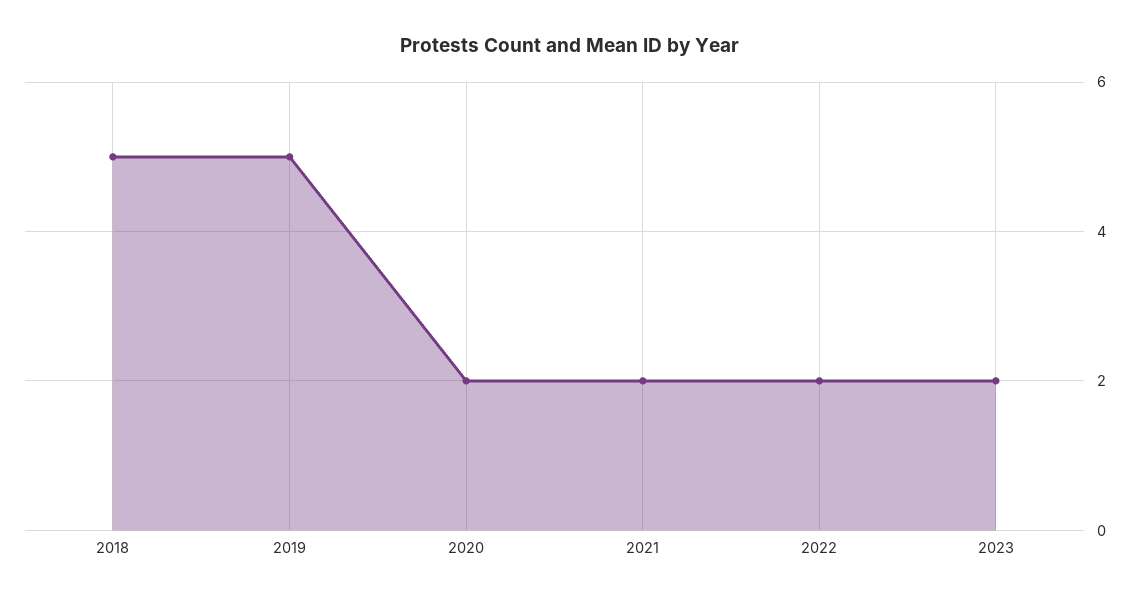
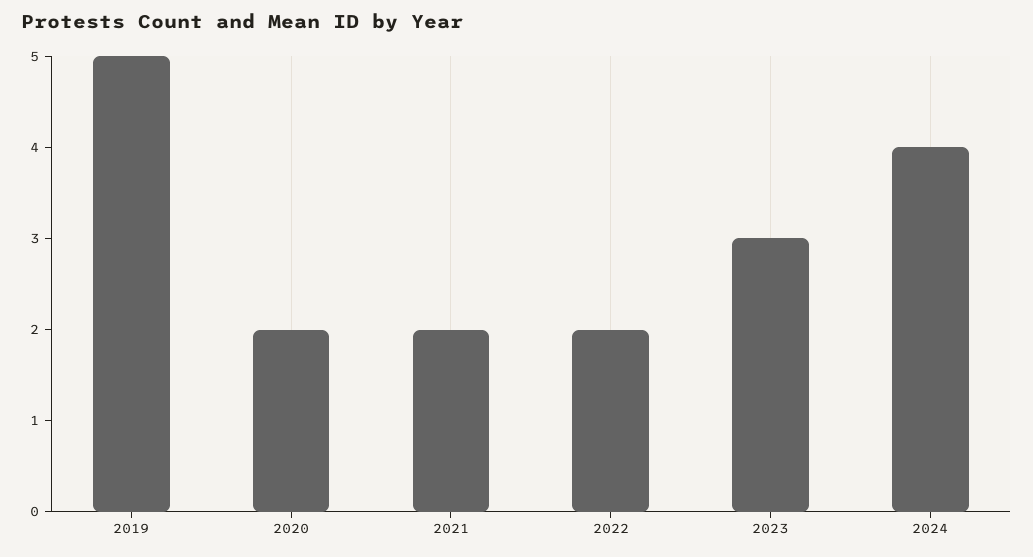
2018: 5 -> none
2023: 2 -> 3
2024: none -> 4

